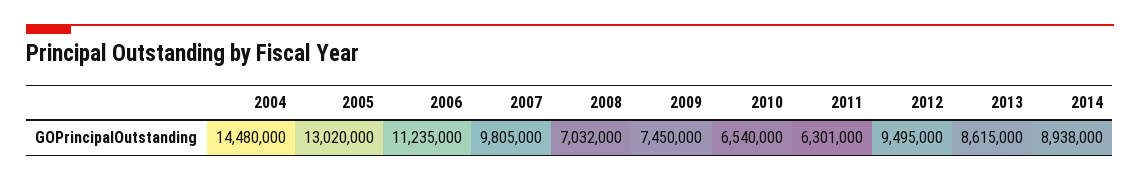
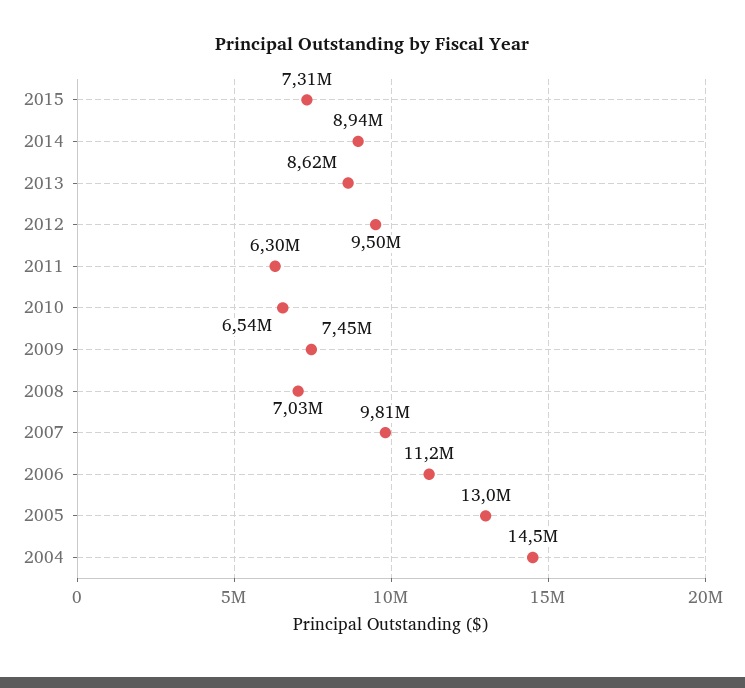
2015: none -> 7310000

